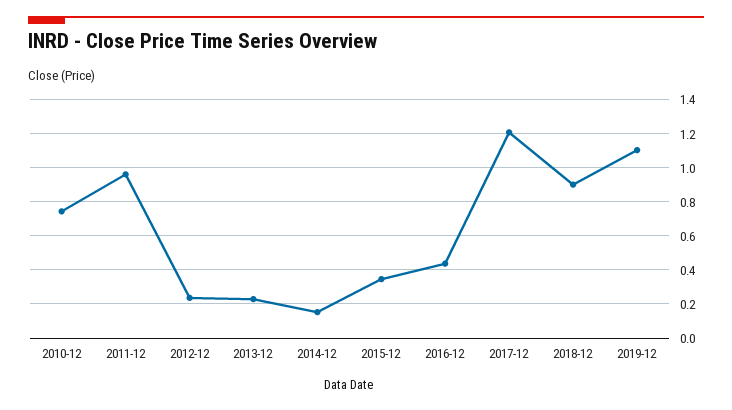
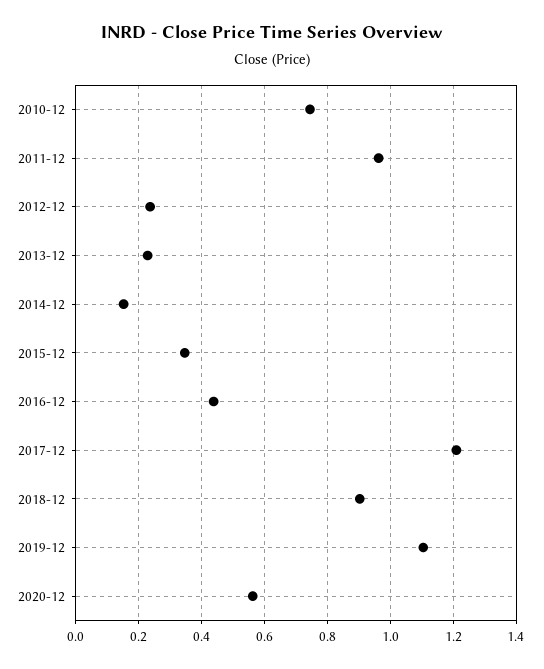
2020-12: none -> 0.56

